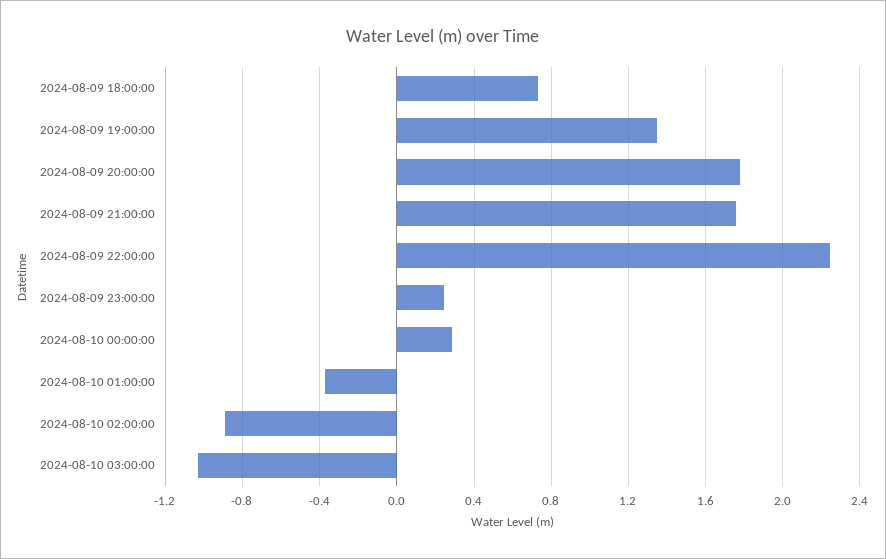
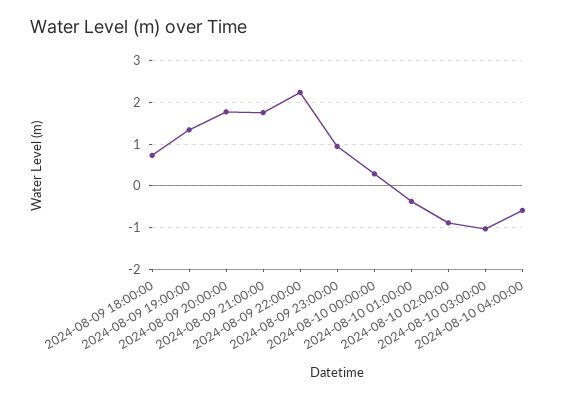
2024-08-09 23:00:00: 0.25 -> 1
2024-08-10 04:00:00: none -> -0.6

